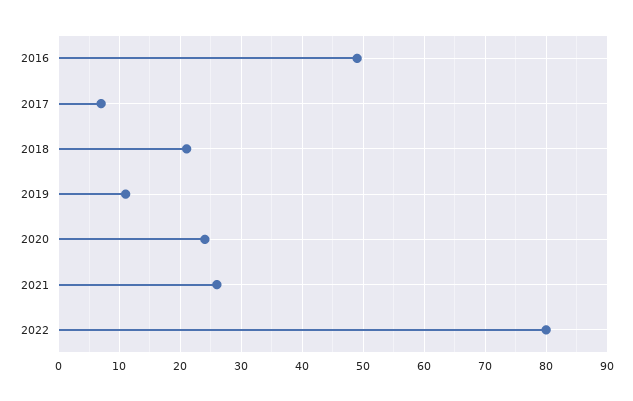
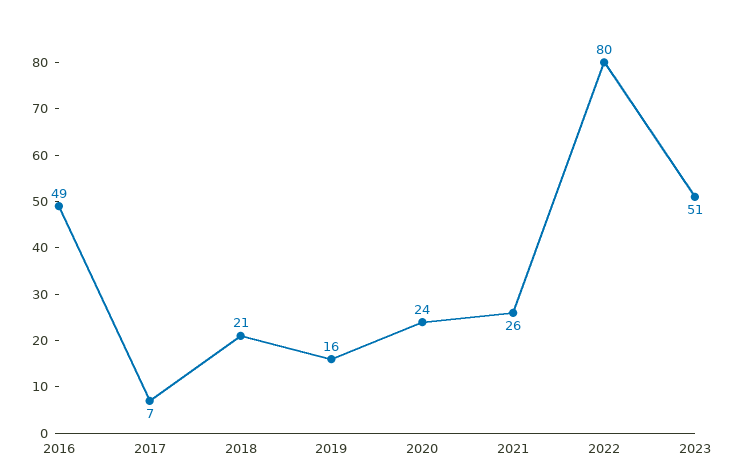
2019: 11 -> 16
2023: none -> 51

